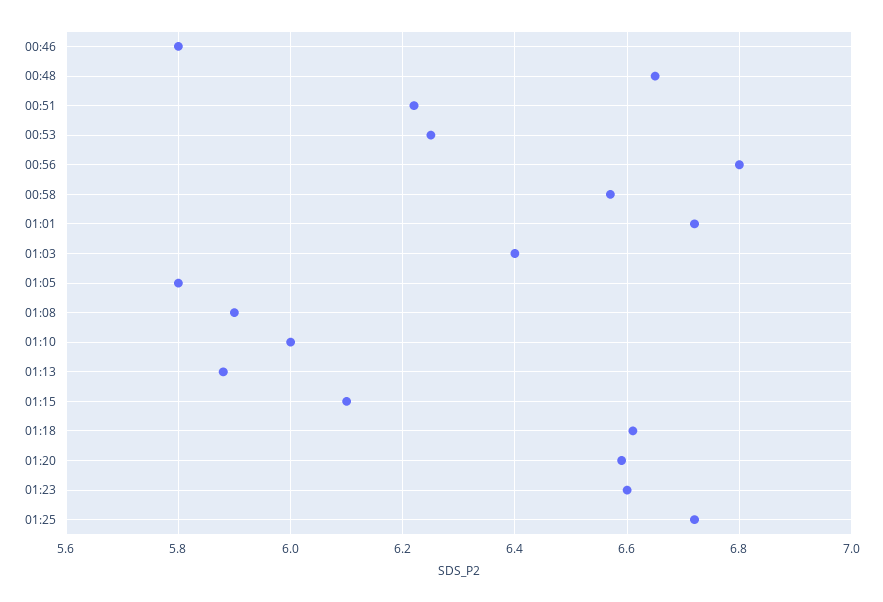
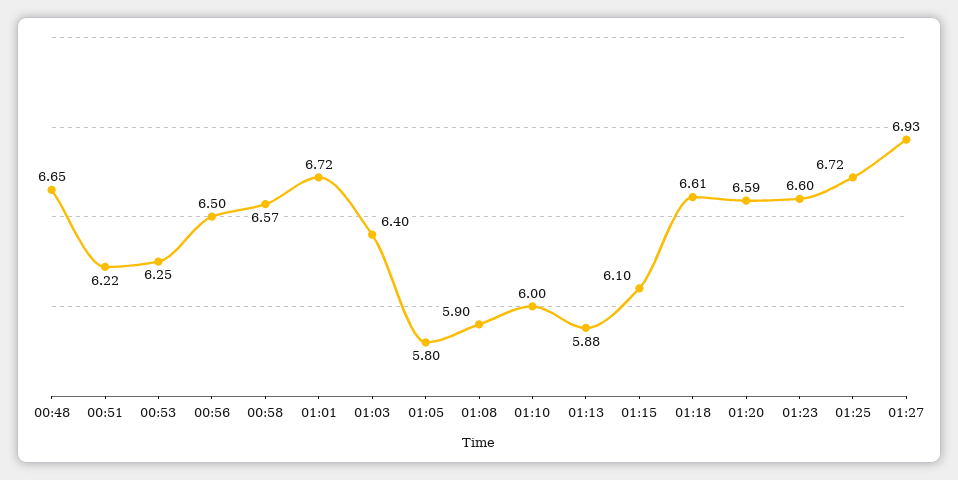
00:46: 5.8 -> none
00:56: 6.8 -> 6.5
01:27: none -> 6.93

